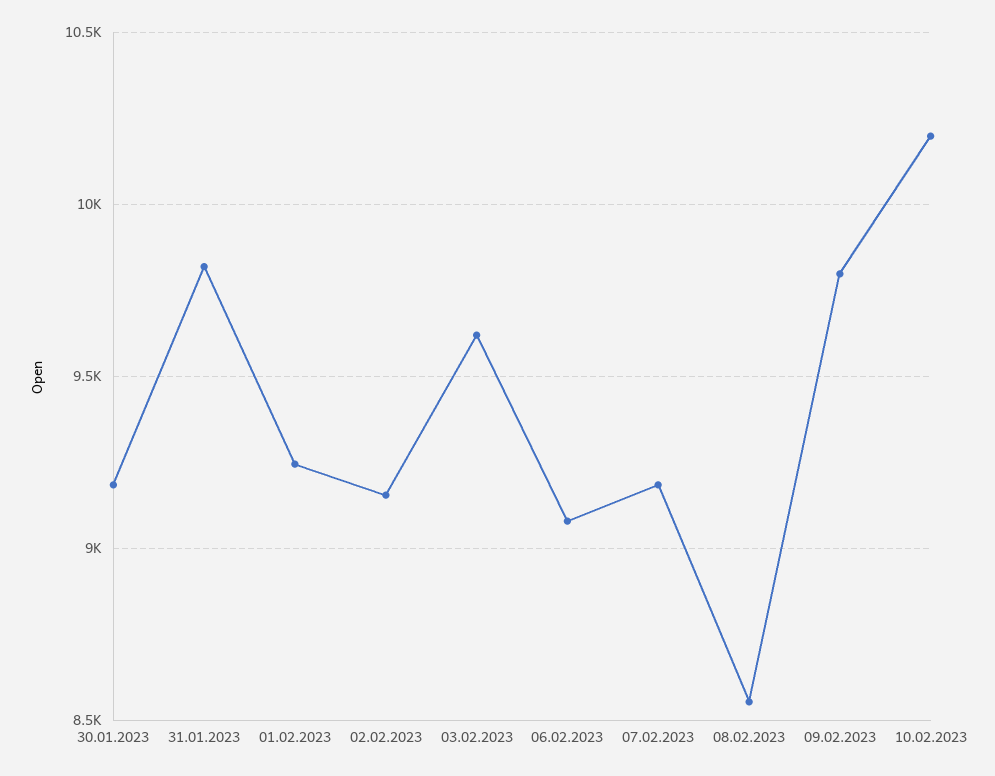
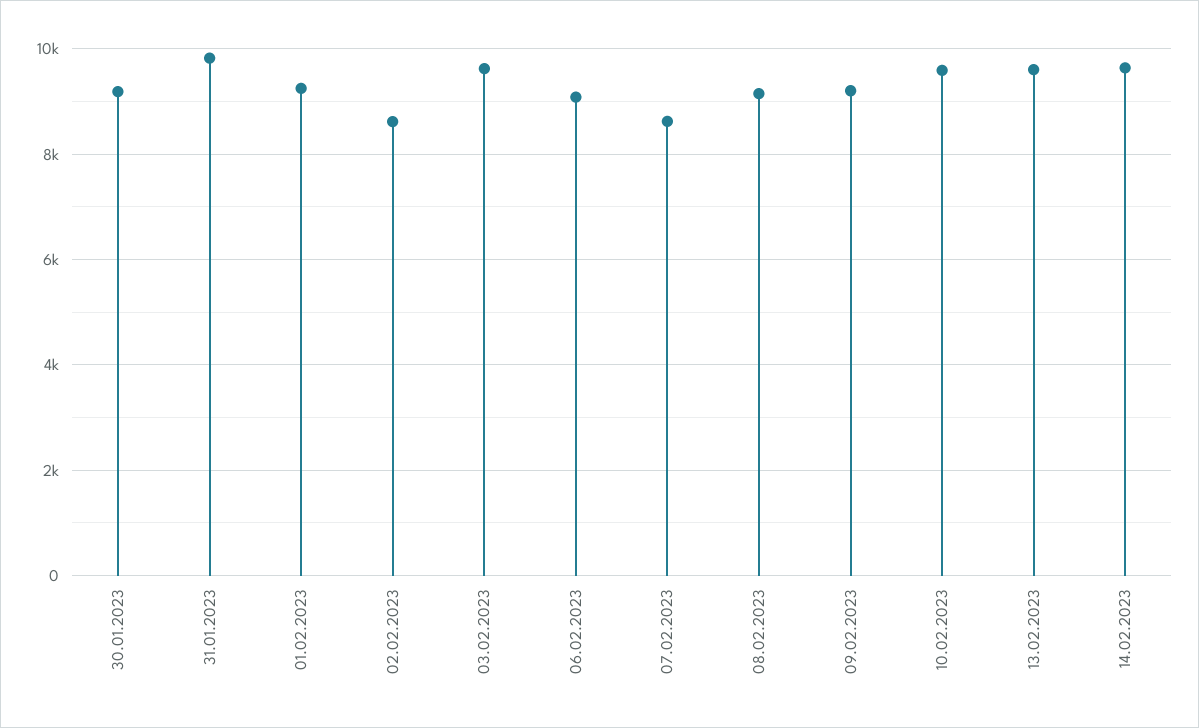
02.02.2023: 9150 -> 8600
07.02.2023: 9200 -> 8600
08.02.2023: 8550 -> 9200
09.02.2023: 9800 -> 9200
10.02.2023: 10200 -> 9600
13.02.2023: none -> 9600
14.02.2023: none -> 9600

